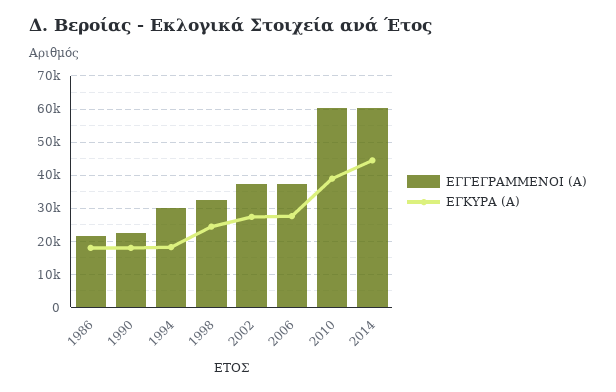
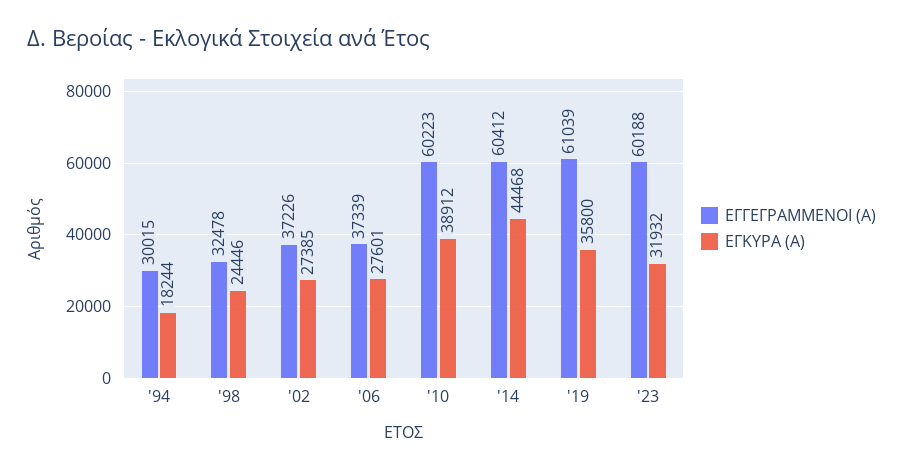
ΕΓΓΕΓΡΑΜΜΕΝΟΙ (Α), 1986: 22000 -> none
ΕΓΚΥΡΑ (Α), 1986: 18000 -> none
ΕΓΓΕΓΡΑΜΜΕΝΟΙ (Α), 1990: 22000 -> none
ΕΓΚΥΡΑ (Α), 1990: 18000 -> none
ΕΓΓΕΓΡΑΜΜΕΝΟΙ (Α), '19: none -> 61039
ΕΓΚΥΡΑ (Α), '19: none -> 35800
ΕΓΓΕΓΡΑΜΜΕΝΟΙ (Α), '23: none -> 60188
ΕΓΚΥΡΑ (Α), '23: none -> 31932

